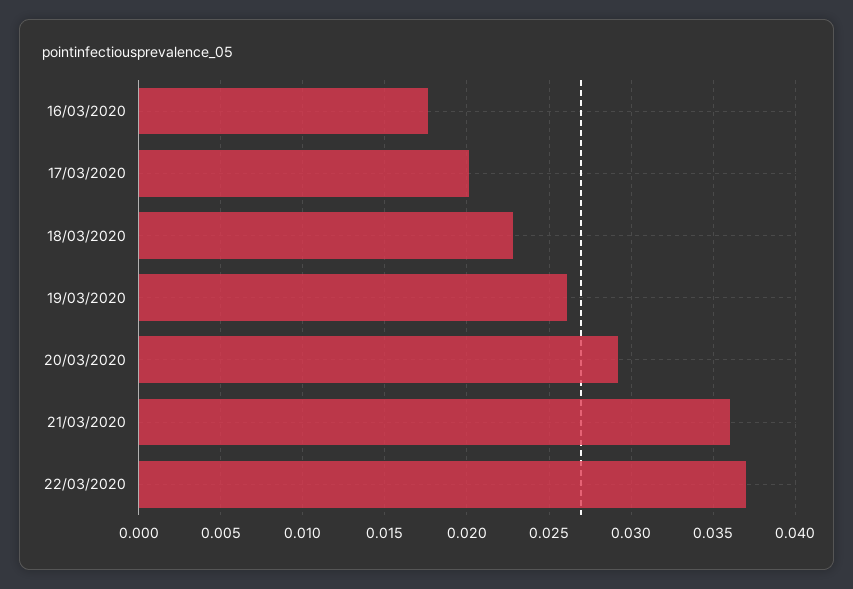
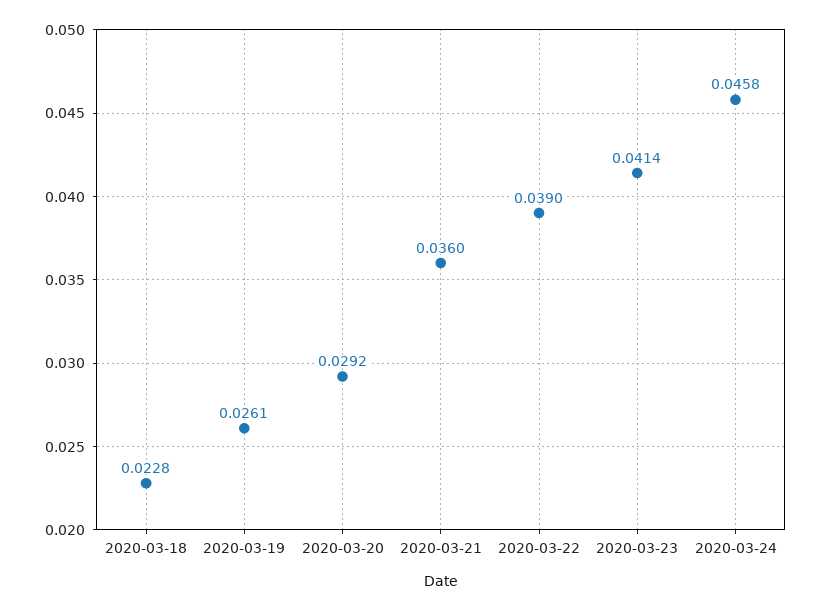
16/03/2020: 0.0175 -> none
17/03/2020: 0.02 -> none
22/03/2020: 0.037 -> 0.039
2020-03-23: none -> 0.0414
2020-03-24: none -> 0.0458

